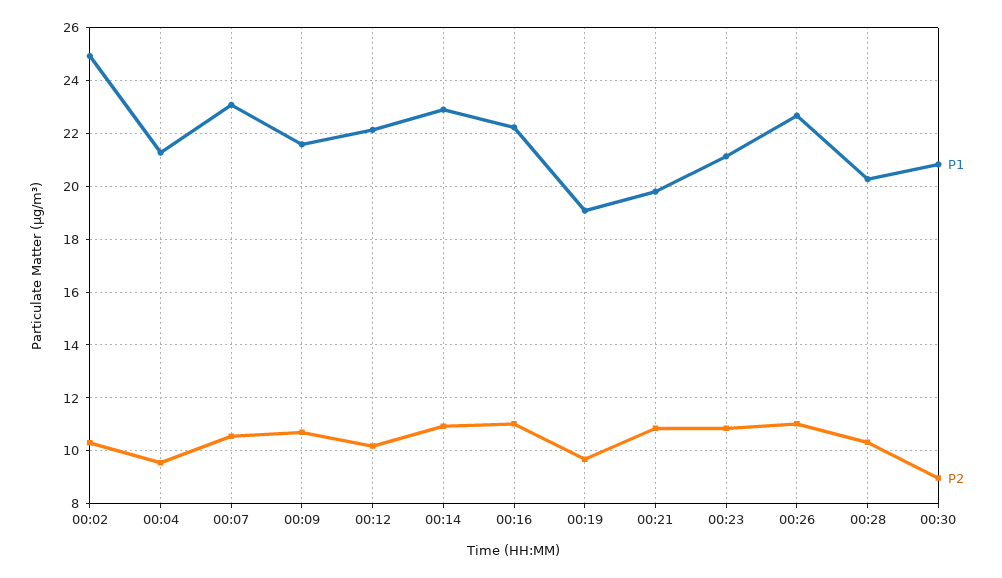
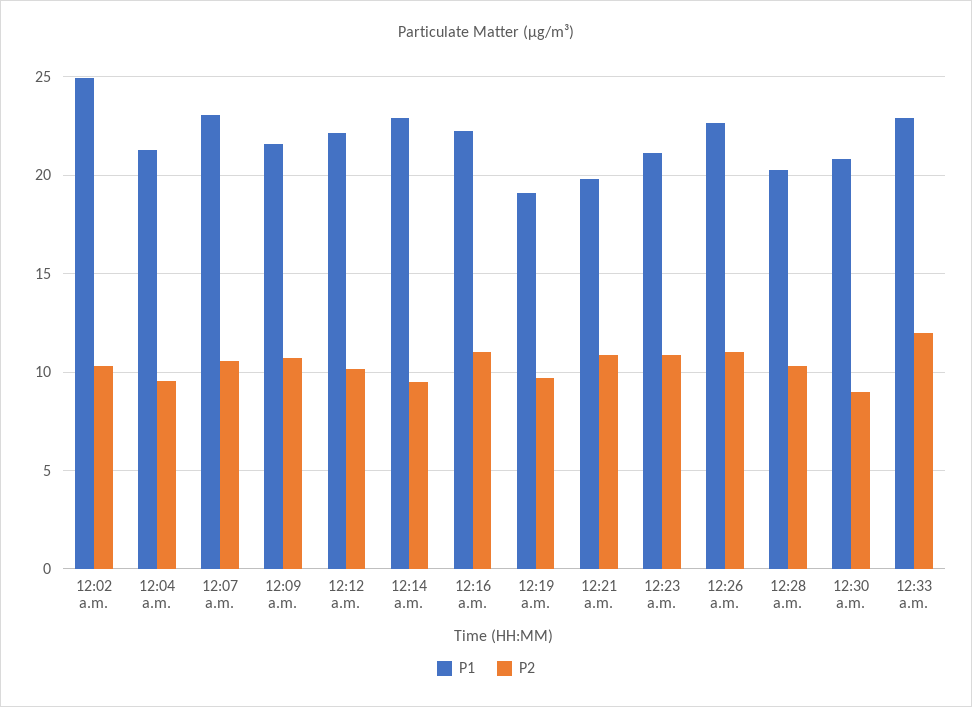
P2, 00:14: 11 -> 9.5
P1, 12:33 a.m.: none -> 23
P2, 12:33 a.m.: none -> 12

